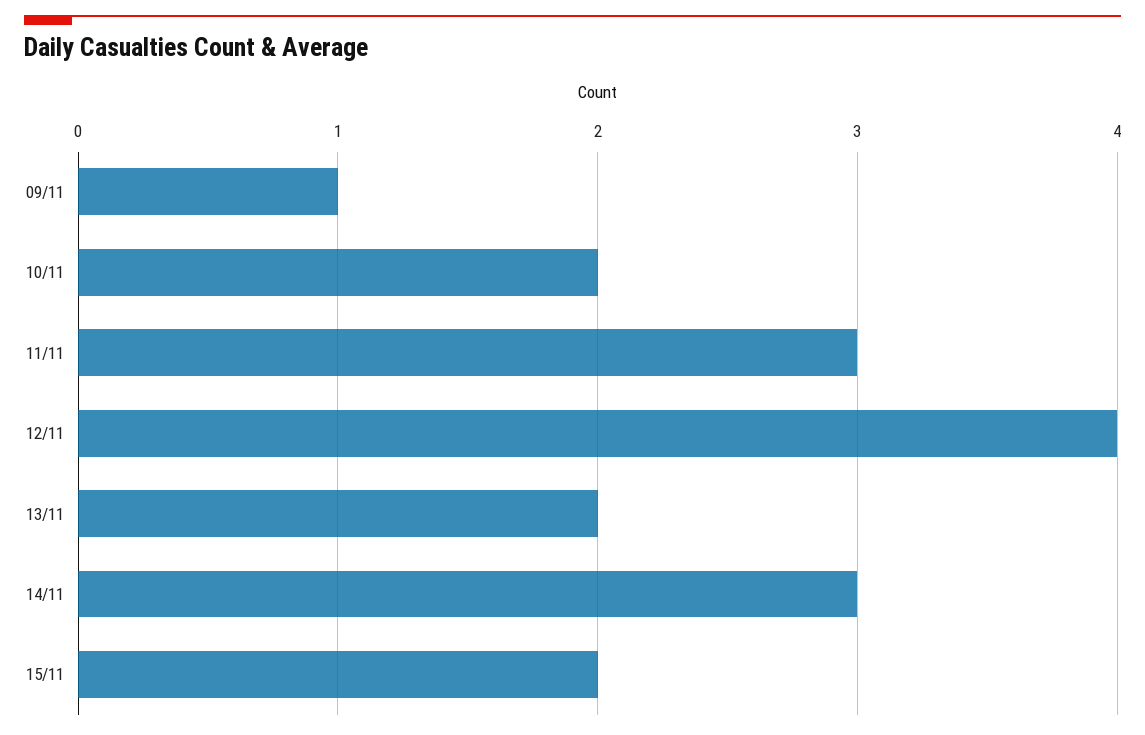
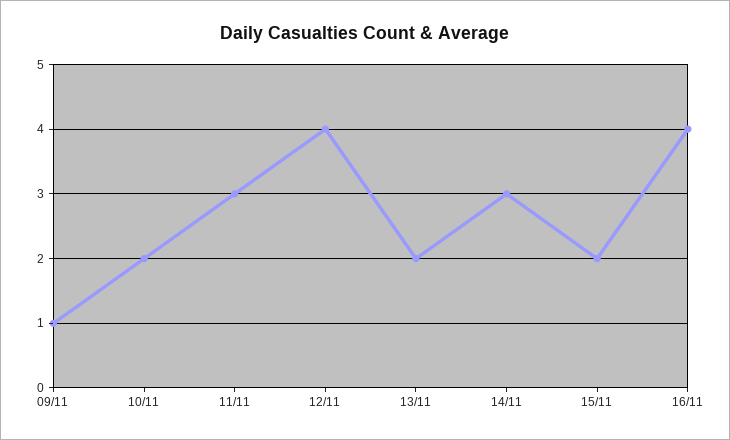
16/11: none -> 4

